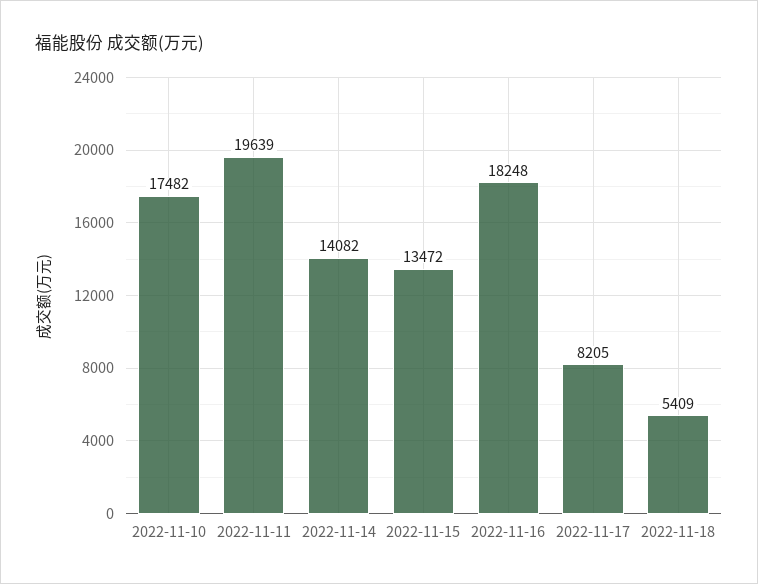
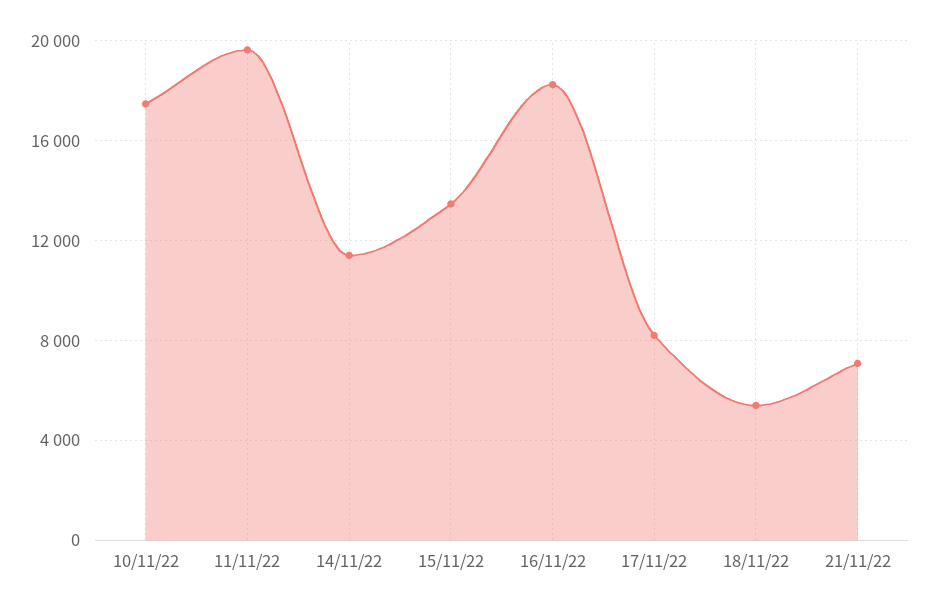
2022-11-14: 14082 -> 11500
21/11/22: none -> 7000

